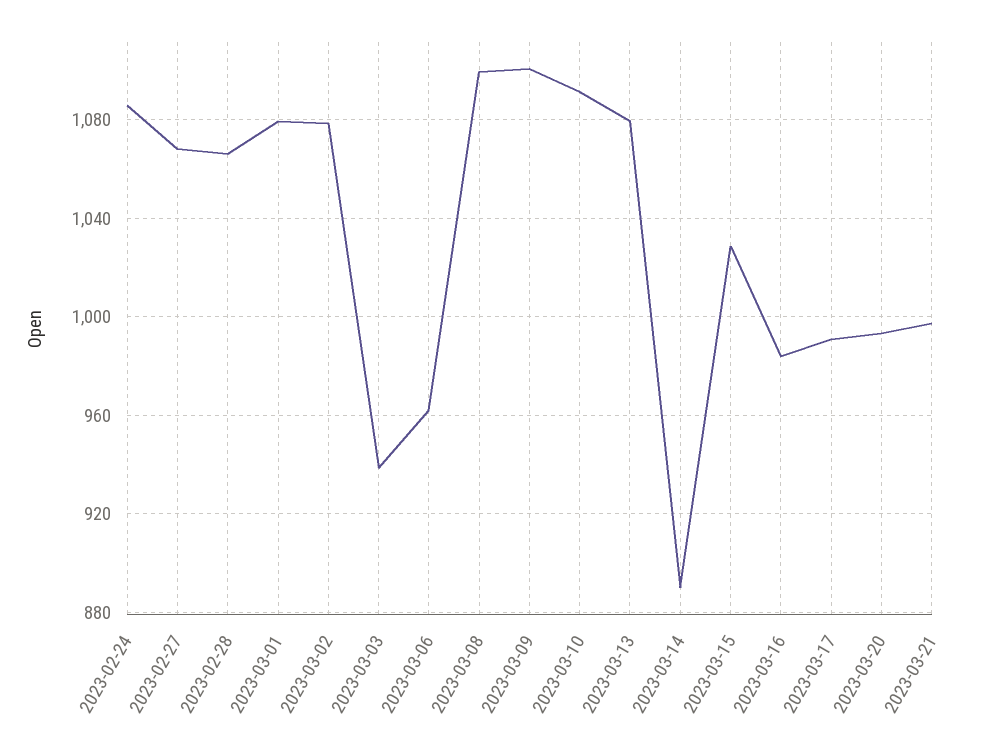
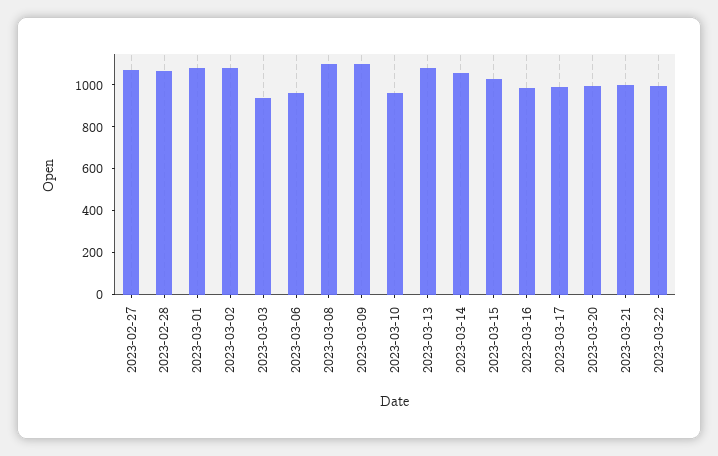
2023-02-24: 1085 -> none
2023-03-10: 1090 -> 950
2023-03-14: 890 -> 1050
2023-03-22: none -> 1000

